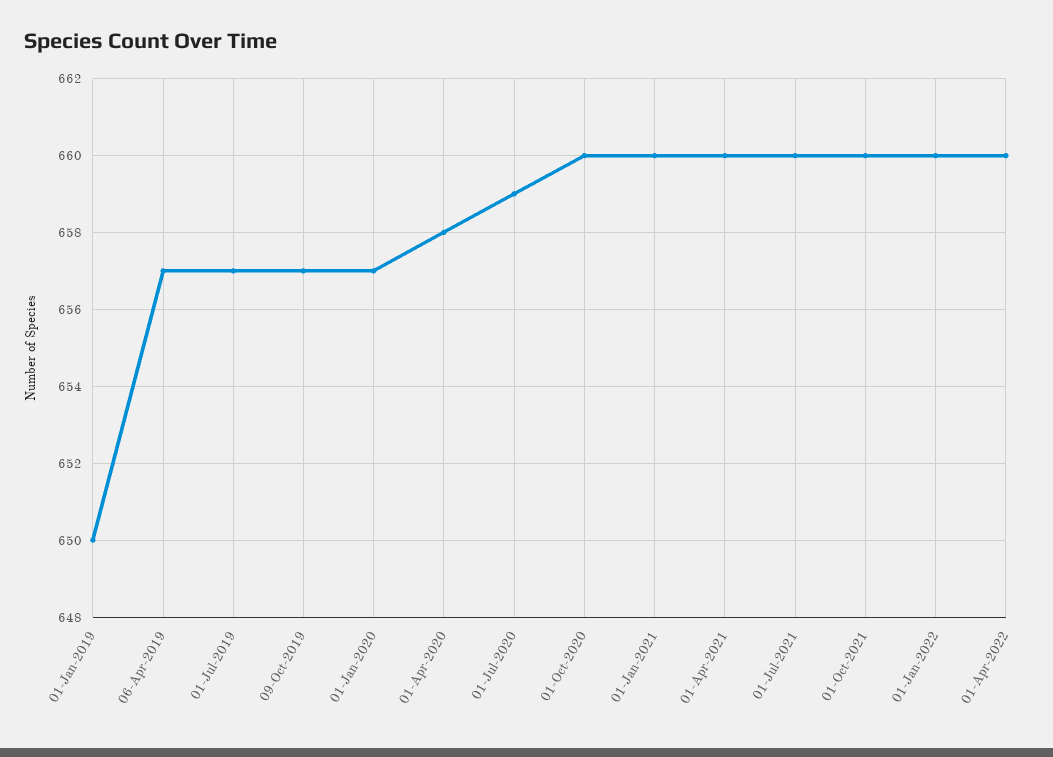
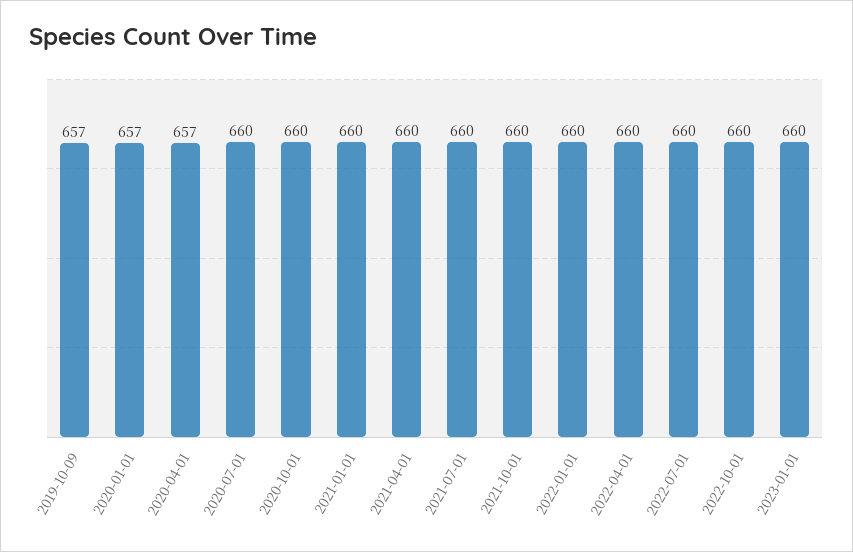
01-Jan-2019: 650 -> none
06-Apr-2019: 657 -> none
01-Jul-2019: 657 -> none
01-Apr-2020: 658 -> 657
01-Jul-2020: 659 -> 660
2022-07-01: none -> 660
2022-10-01: none -> 660
2023-01-01: none -> 660

